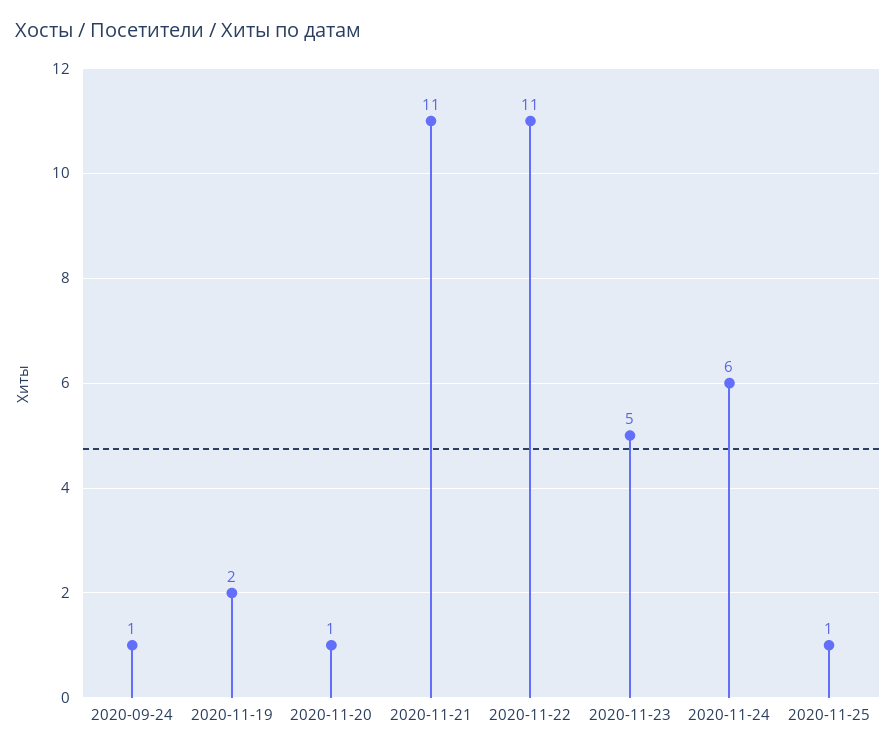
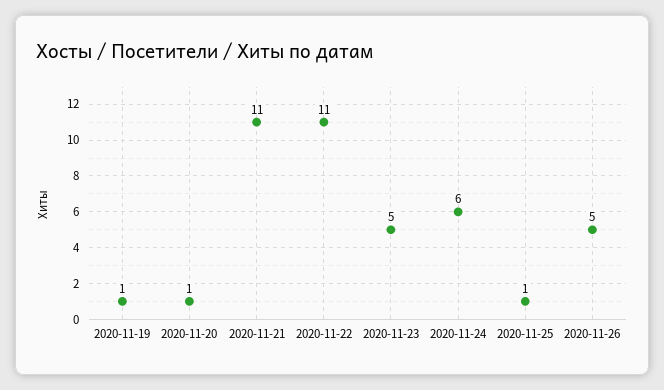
2020-09-24: 1 -> none
2020-11-19: 2 -> 1
2020-11-26: none -> 5

